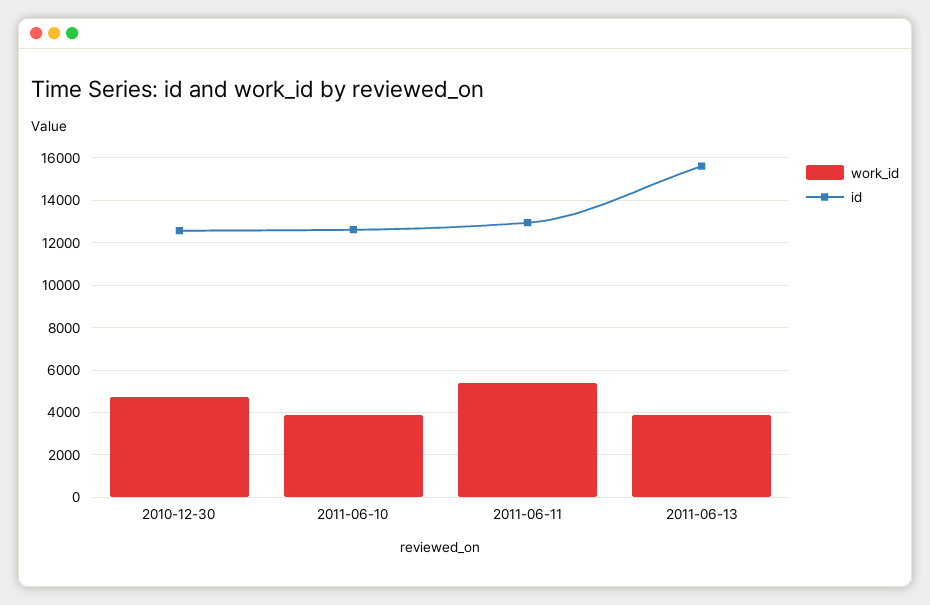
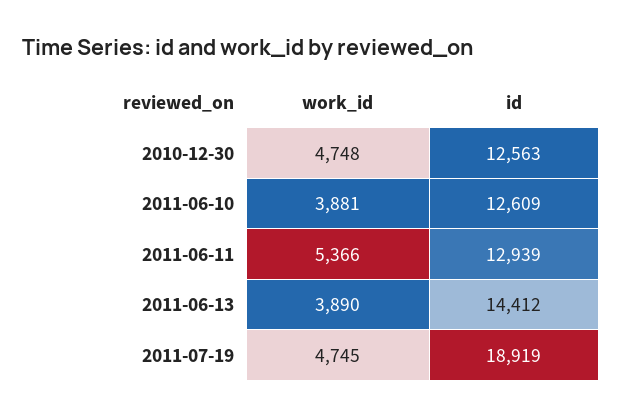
id, 2011-06-13: 15500 -> 14412
work_id, 2011-07-19: none -> 4745
id, 2011-07-19: none -> 18919

